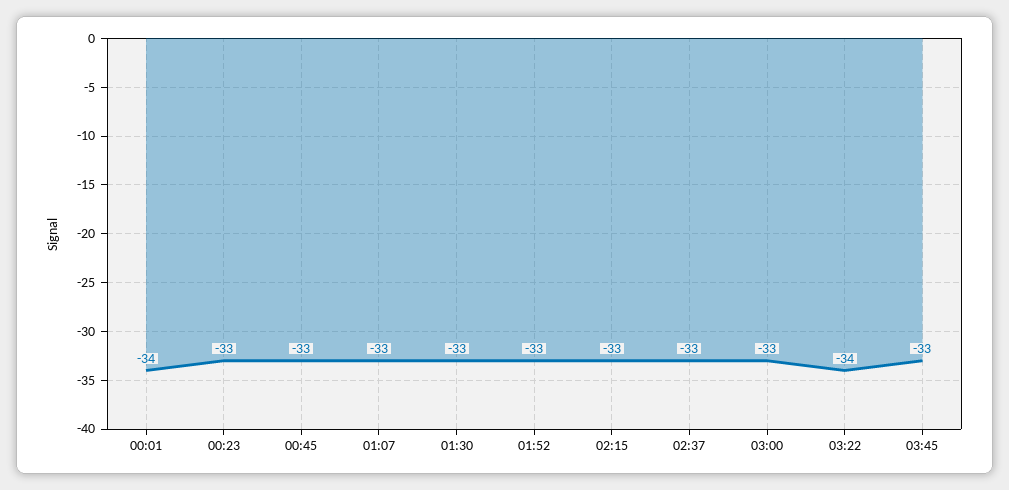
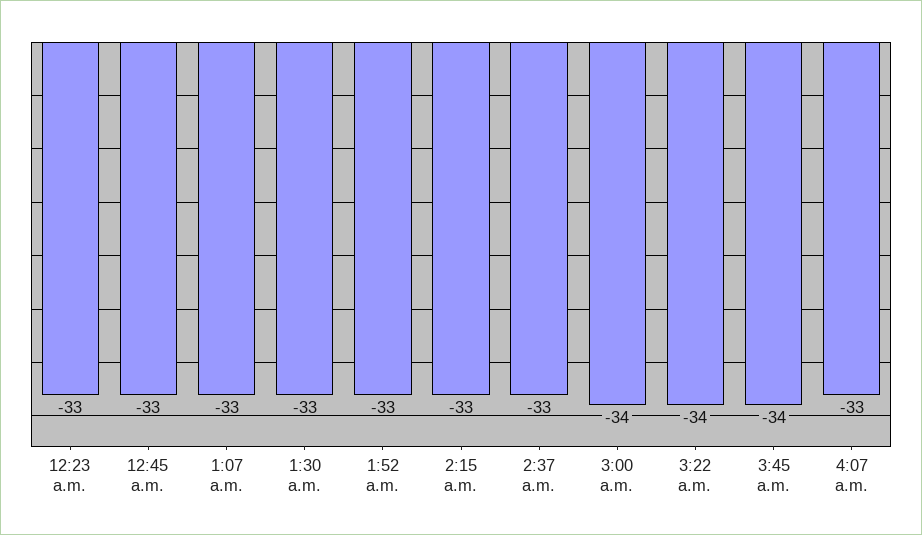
00:01: -34 -> none
03:00: -33 -> -34
03:45: -33 -> -34
4:07 a.m.: none -> -33

